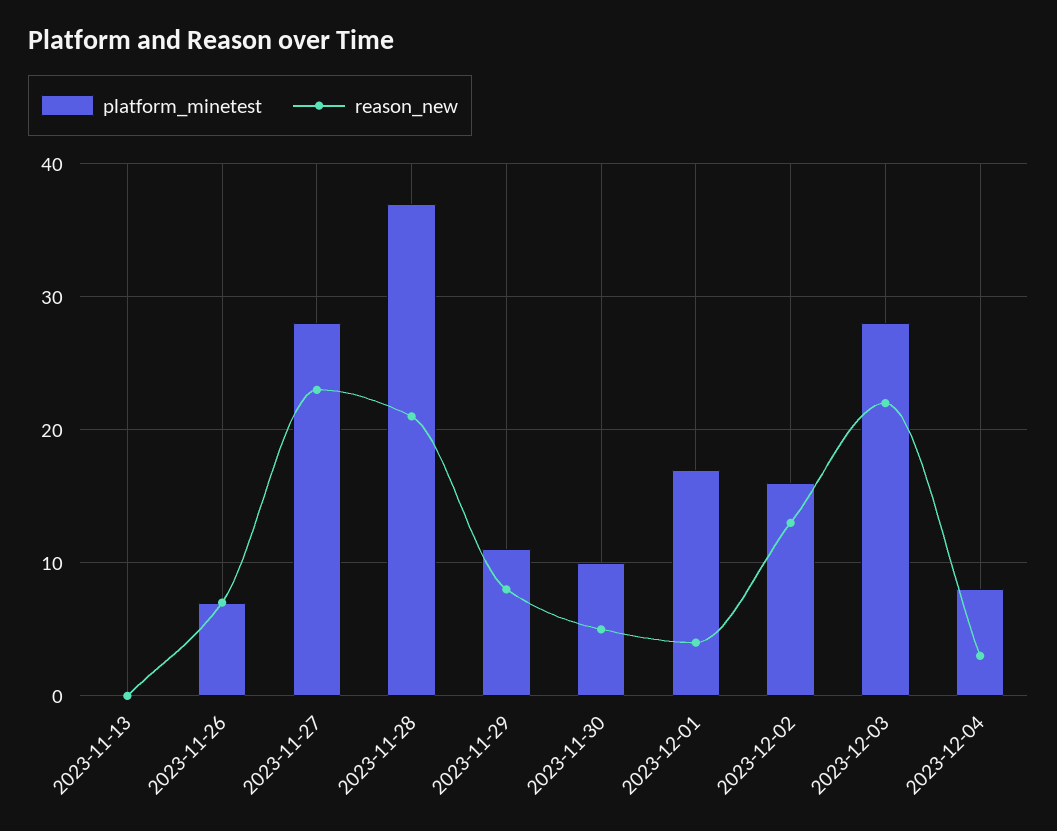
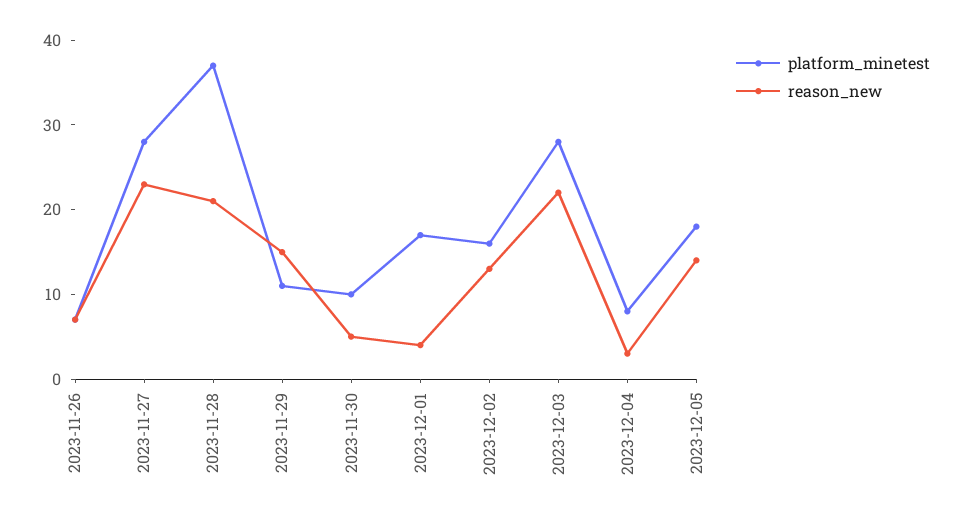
platform_minetest, 2023-11-13: 0 -> none
reason_new, 2023-11-13: 0 -> none
reason_new, 2023-11-29: 8 -> 15
platform_minetest, 2023-12-05: none -> 18
reason_new, 2023-12-05: none -> 14

